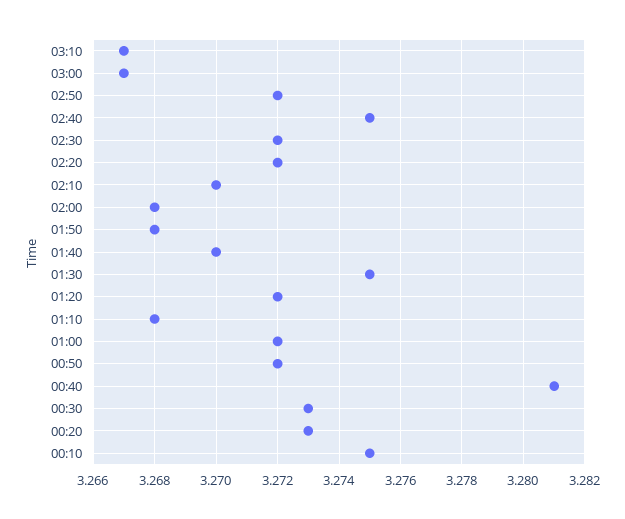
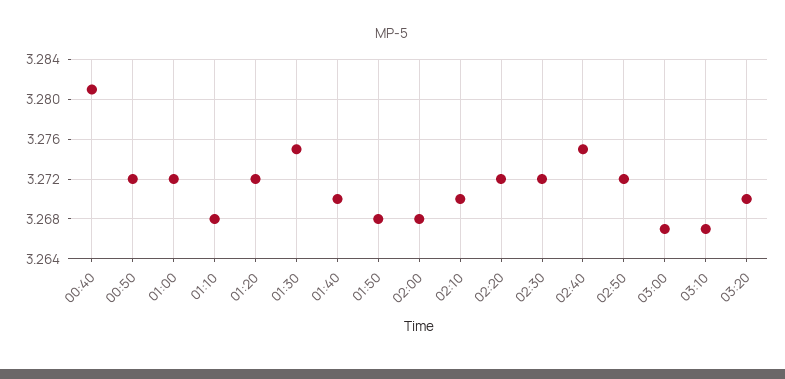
00:30: 3.273 -> none
00:20: 3.273 -> none
00:10: 3.275 -> none
03:20: none -> 3.27

